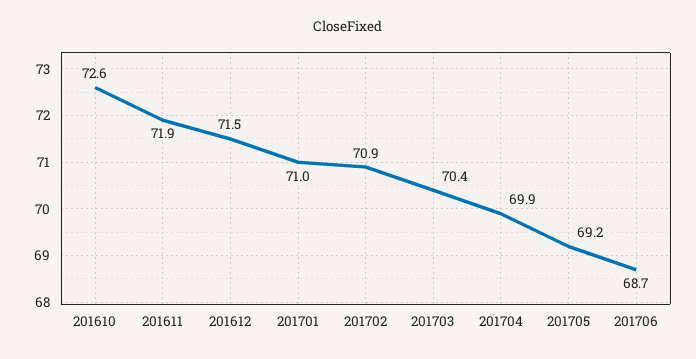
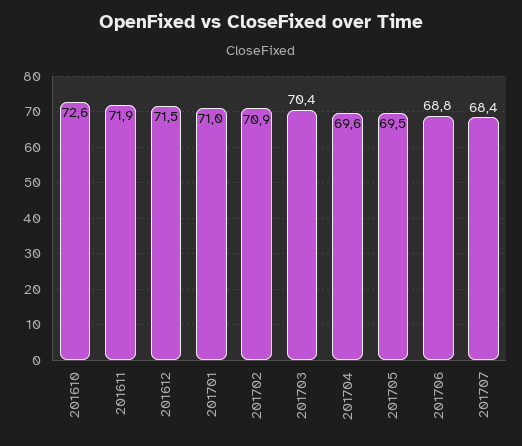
201704: 69.9 -> 69.6
201705: 69.2 -> 69.5
201706: 68.7 -> 68.8
201707: none -> 68.4

